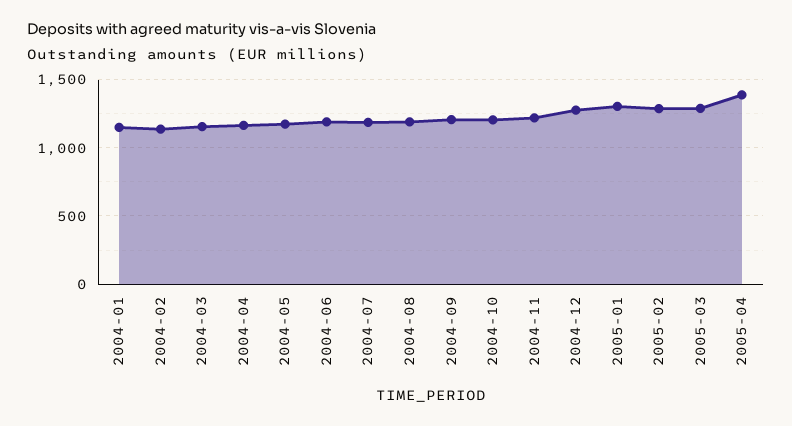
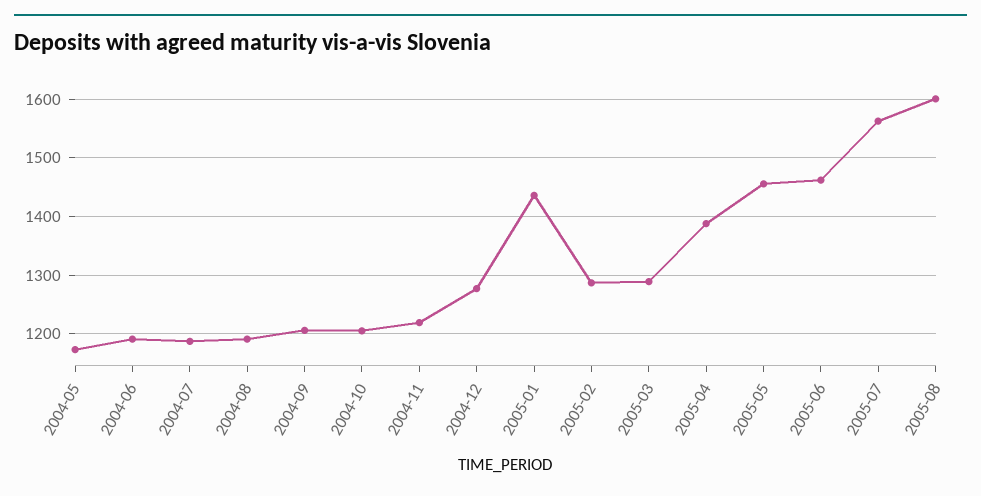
2004-01: 1150 -> none
2004-02: 1150 -> none
2004-03: 1150 -> none
2004-04: 1150 -> none
2005-01: 1300 -> 1440
2005-05: none -> 1460
2005-06: none -> 1460
2005-07: none -> 1560
2005-08: none -> 1600

